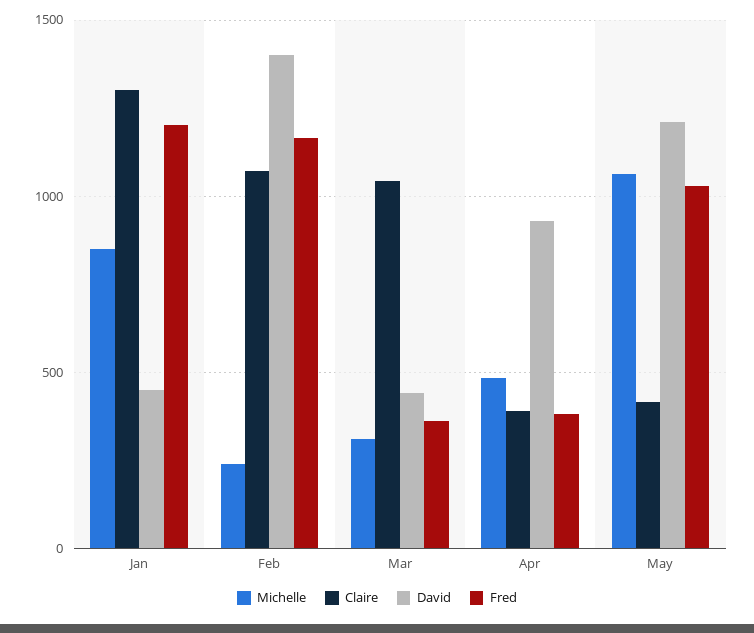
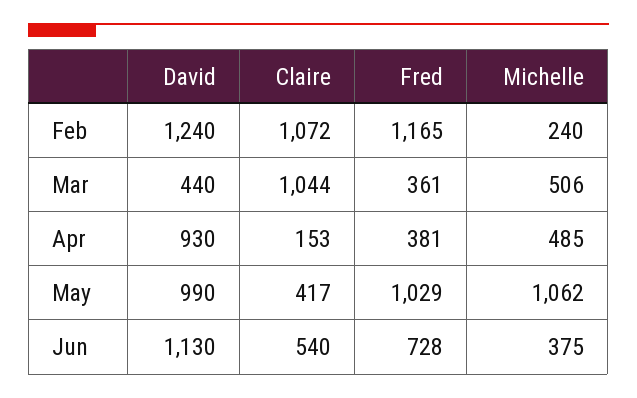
Michelle, Jan: 850 -> none
Claire, Jan: 1300 -> none
David, Jan: 450 -> none
Fred, Jan: 1200 -> none
David, Feb: 1400 -> 1240
Michelle, Mar: 300 -> 506
Claire, Apr: 400 -> 153
David, May: 1200 -> 990
David, Jun: none -> 1130
Claire, Jun: none -> 540
Fred, Jun: none -> 728
Michelle, Jun: none -> 375

